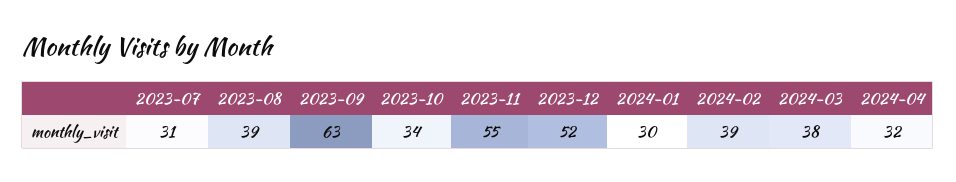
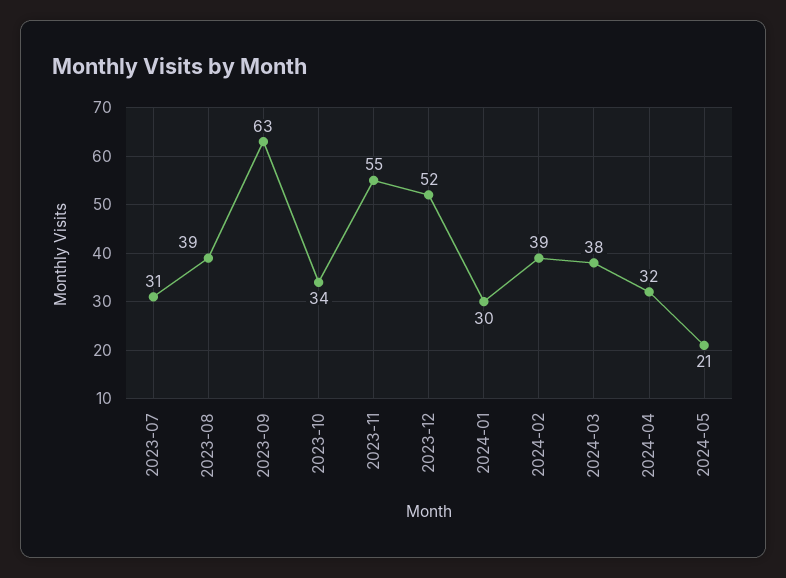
2024-05: none -> 21

